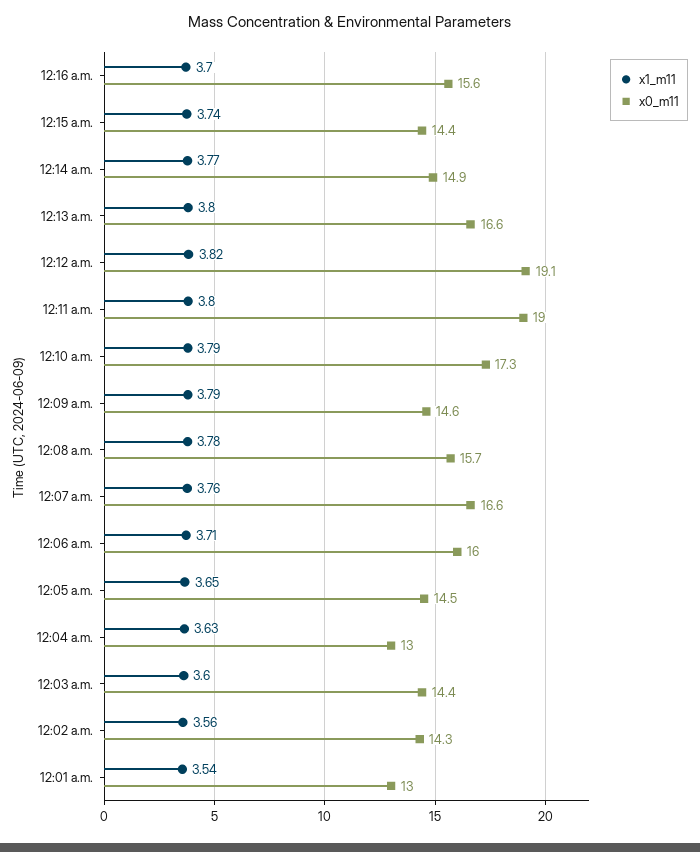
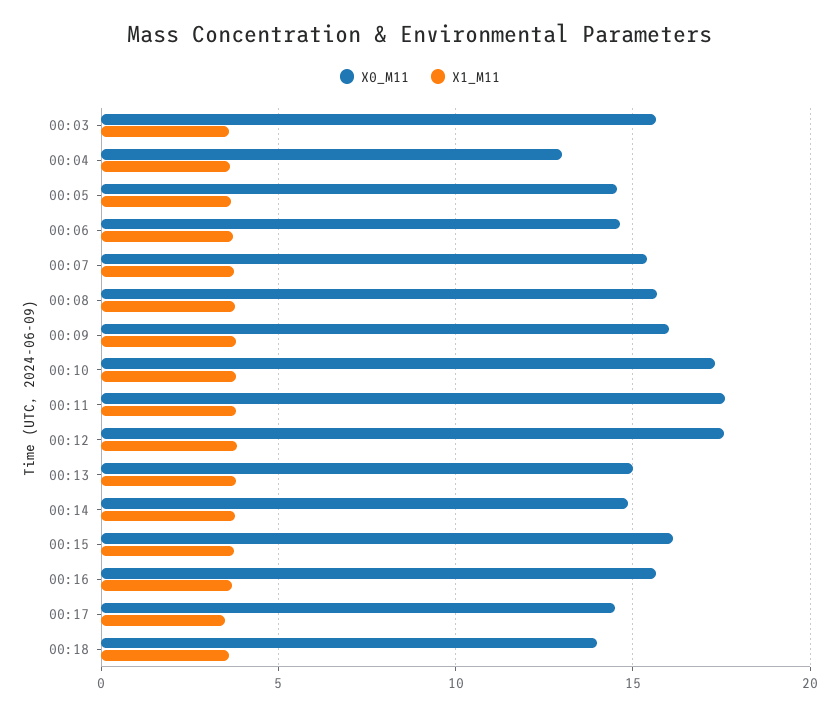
x0_m11, 12:15 a.m.: 14.4 -> 16
x0_m11, 12:13 a.m.: 16.6 -> 15
x0_m11, 12:12 a.m.: 19.1 -> 17.5
x0_m11, 12:11 a.m.: 19 -> 17.5
x0_m11, 12:09 a.m.: 14.6 -> 16
x0_m11, 12:07 a.m.: 16.6 -> 15.5
x0_m11, 12:06 a.m.: 16 -> 14.5
x0_m11, 12:03 a.m.: 14.4 -> 15.5
x1_m11, 12:02 a.m.: 3.56 -> none
x0_m11, 12:02 a.m.: 14.3 -> none
x1_m11, 12:01 a.m.: 3.54 -> none
x0_m11, 12:01 a.m.: 13 -> none
x0_m11, 00:17: none -> 14.5
x1_m11, 00:17: none -> 3.5
x0_m11, 00:18: none -> 14
x1_m11, 00:18: none -> 3.5

